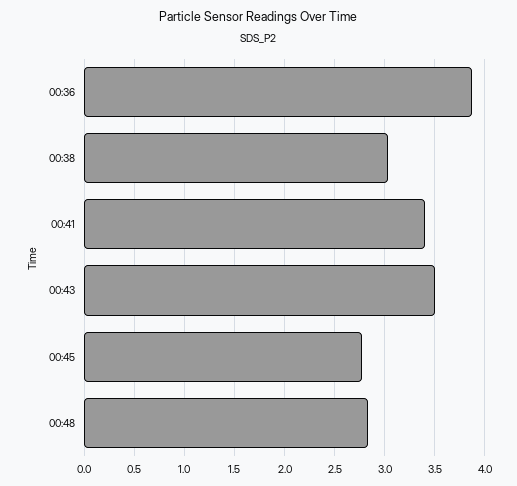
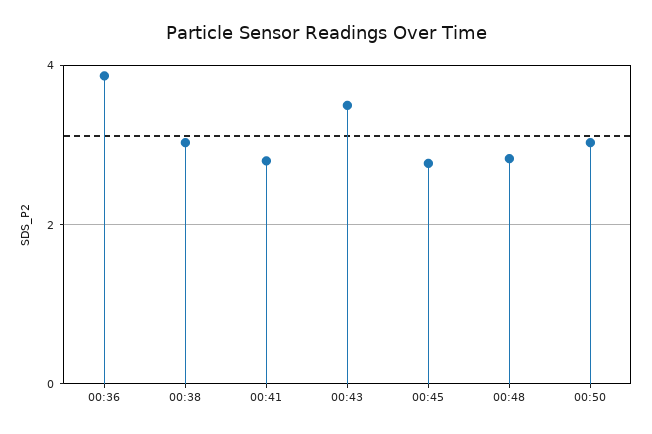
00:41: 3.4 -> 2.8
00:50: none -> 3

